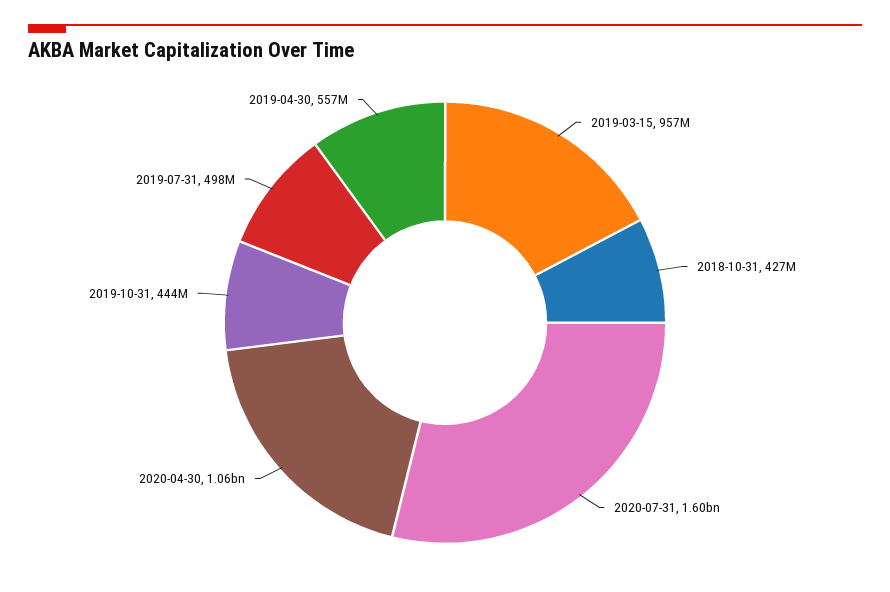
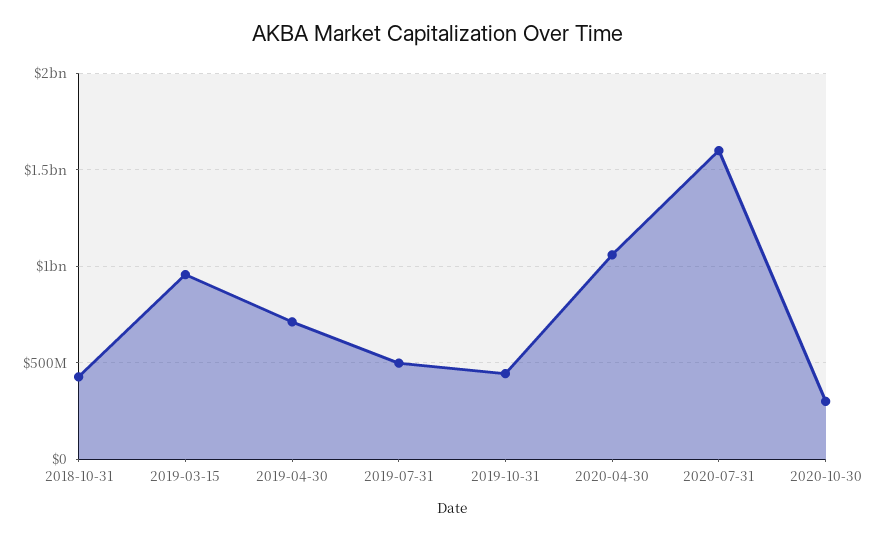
2019-04-30: 557000000 -> 700000000
2020-10-30: none -> 300000000

